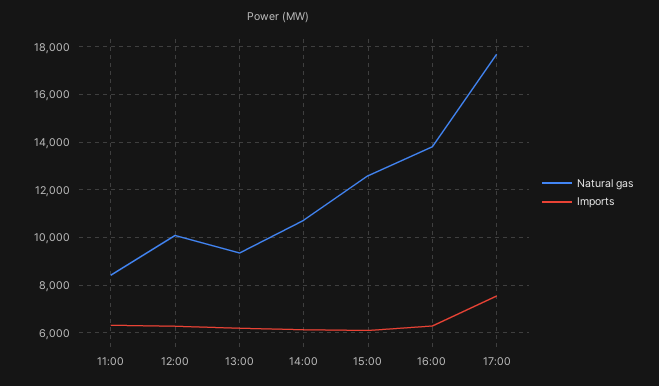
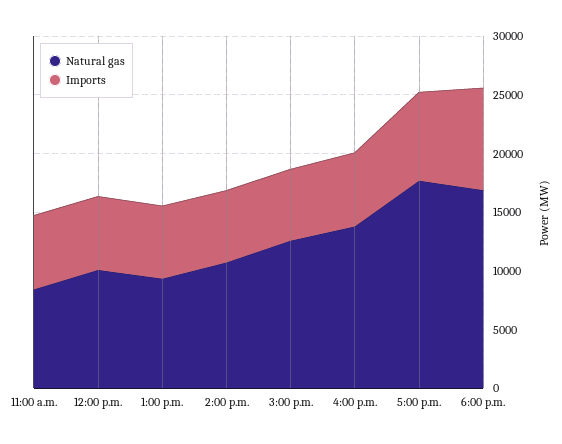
Natural gas, 6:00 p.m.: none -> 17000
Imports, 6:00 p.m.: none -> 9000

